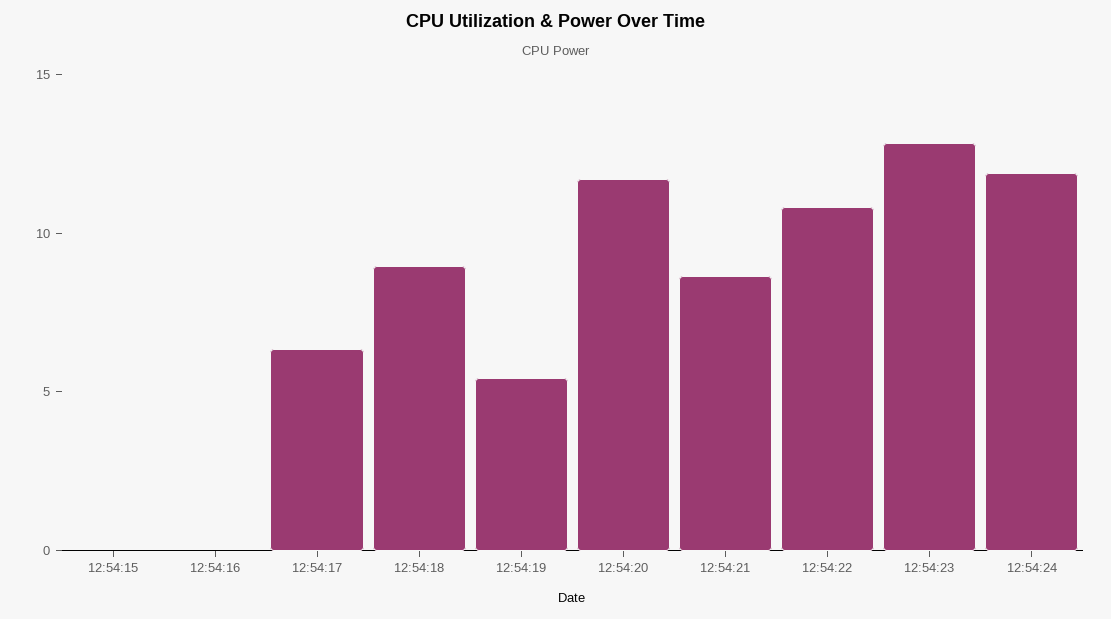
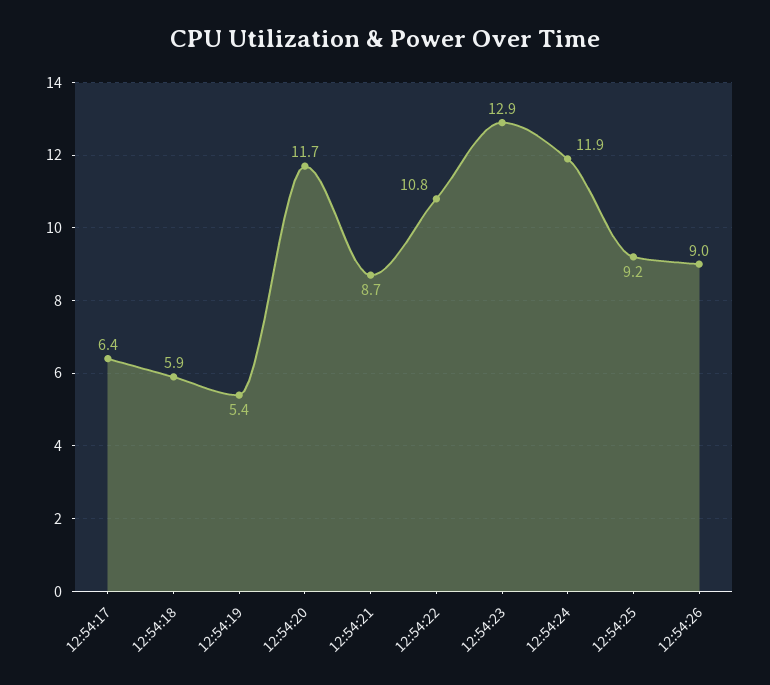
12:54:15: 0 -> none
12:54:16: 0 -> none
12:54:18: 9 -> 5.9
12:54:25: none -> 9.2
12:54:26: none -> 9

